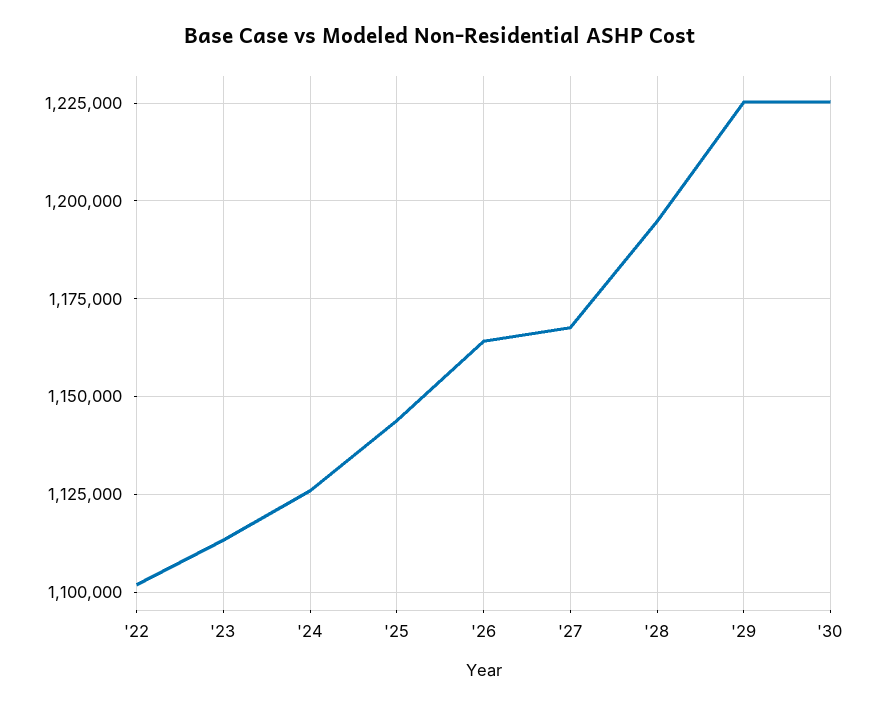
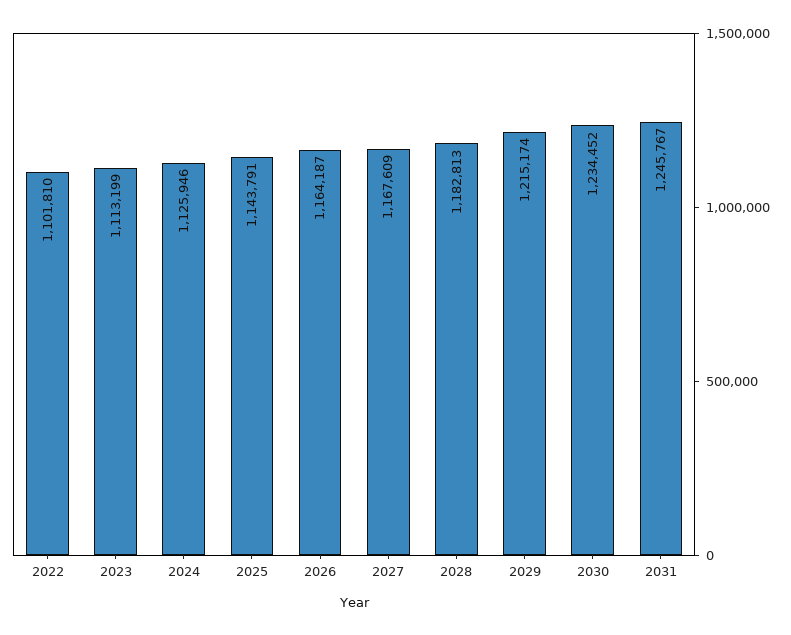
'28: 1195000 -> 1182813
'29: 1225000 -> 1215174
'30: 1225000 -> 1234452
2031: none -> 1245767

